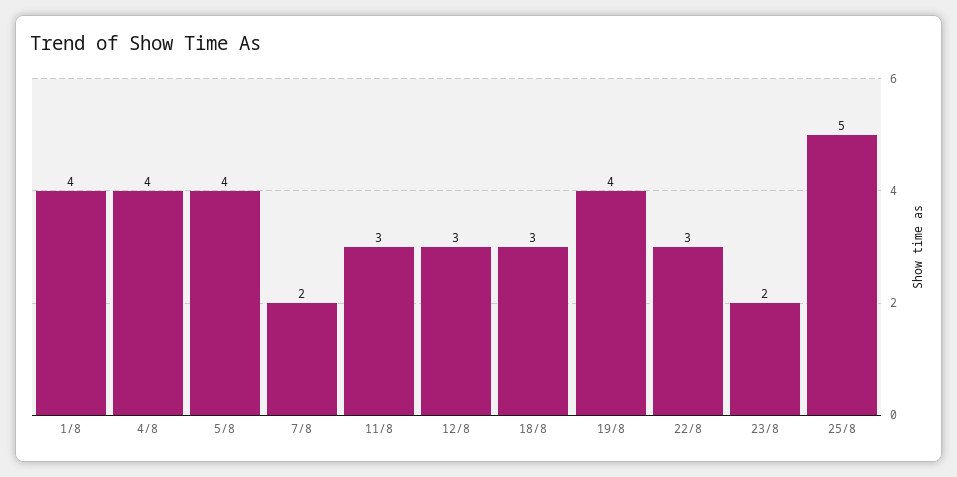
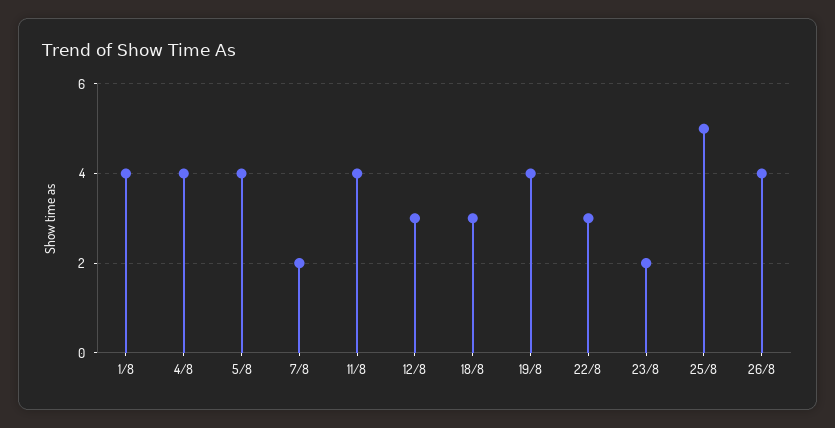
11/8: 3 -> 4
26/8: none -> 4

